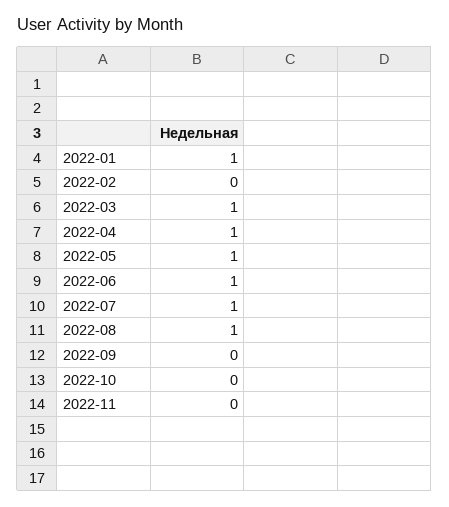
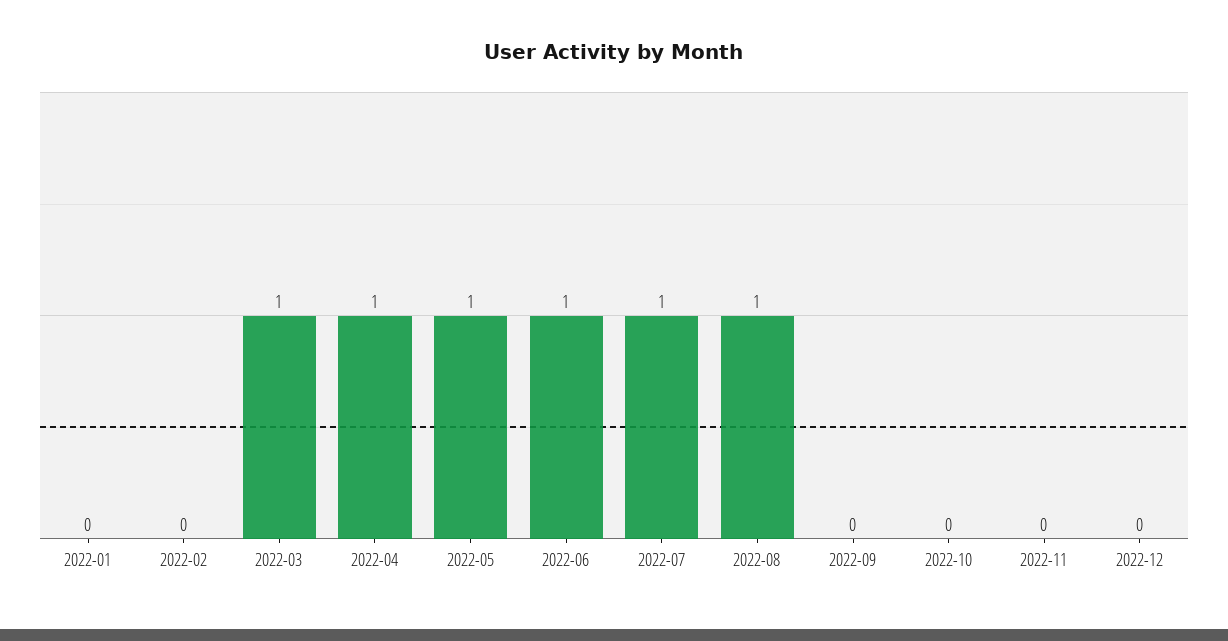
2022-01: 1 -> 0
2022-12: none -> 0

